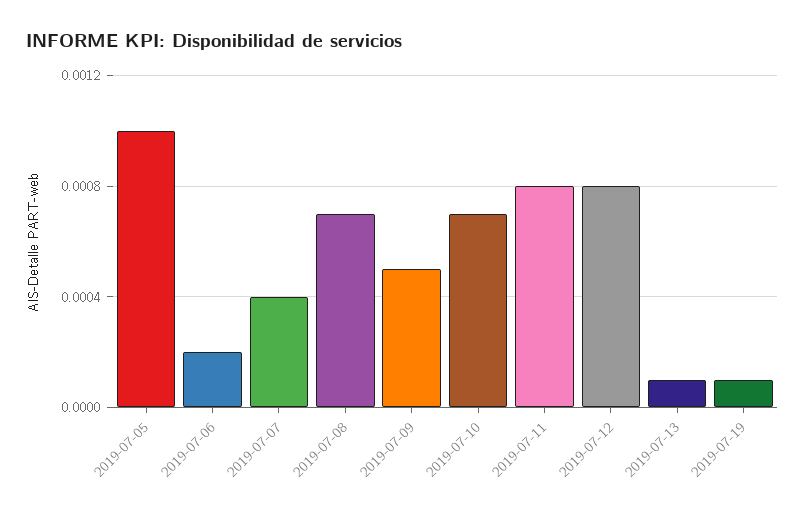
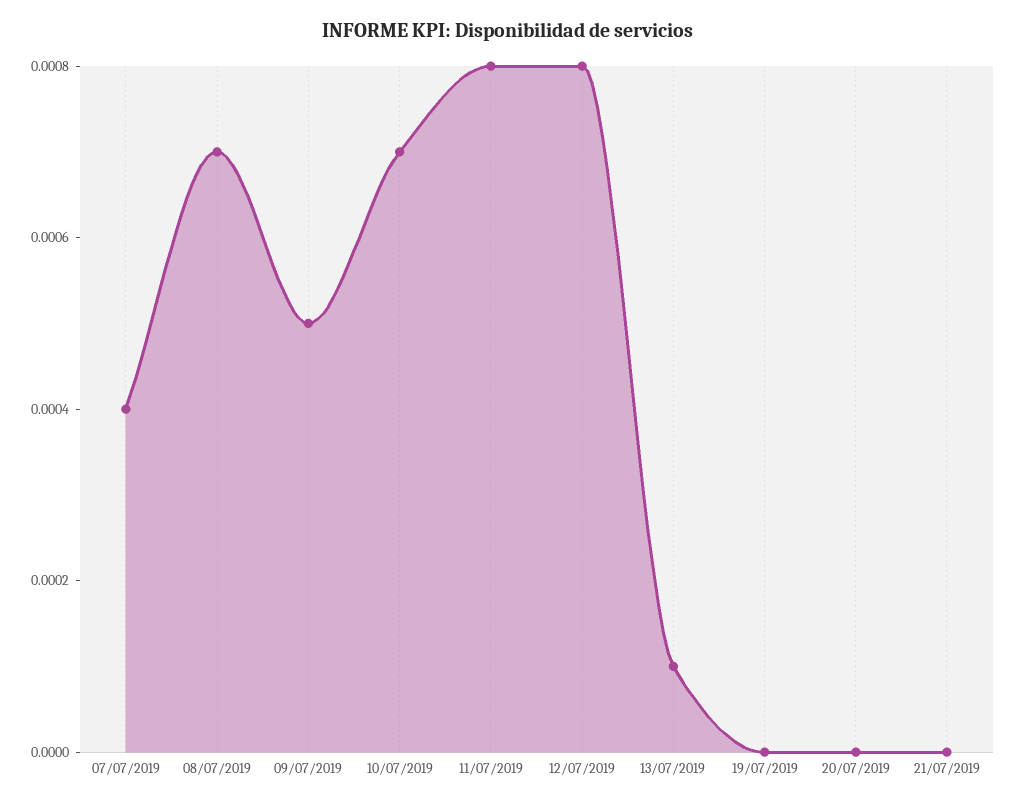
2019-07-05: 0.001 -> none
2019-07-06: 0.0002 -> none
2019-07-19: 0.0001 -> 0
20/07/2019: none -> 0
21/07/2019: none -> 0

